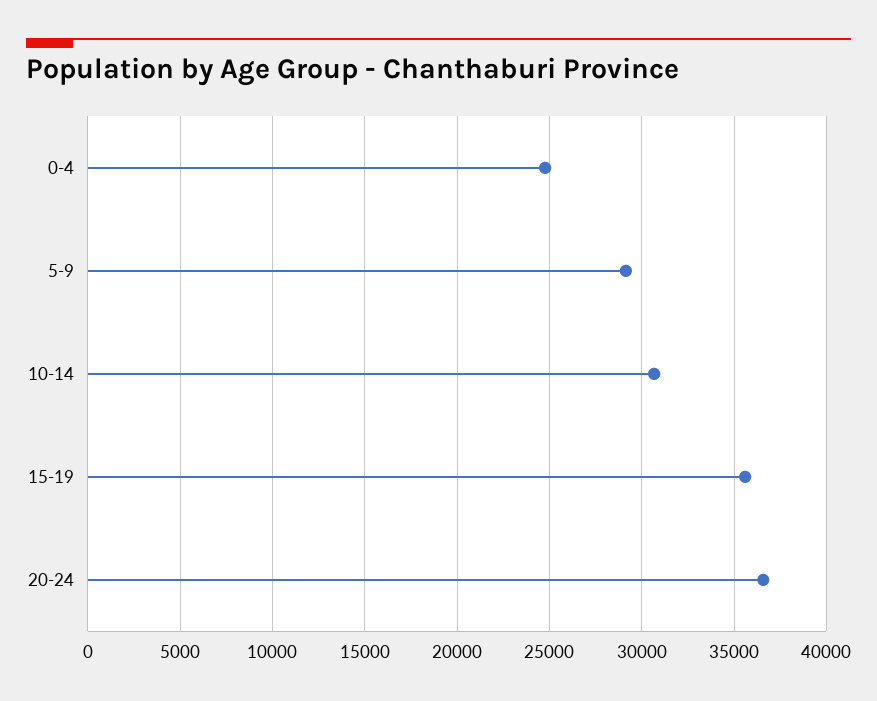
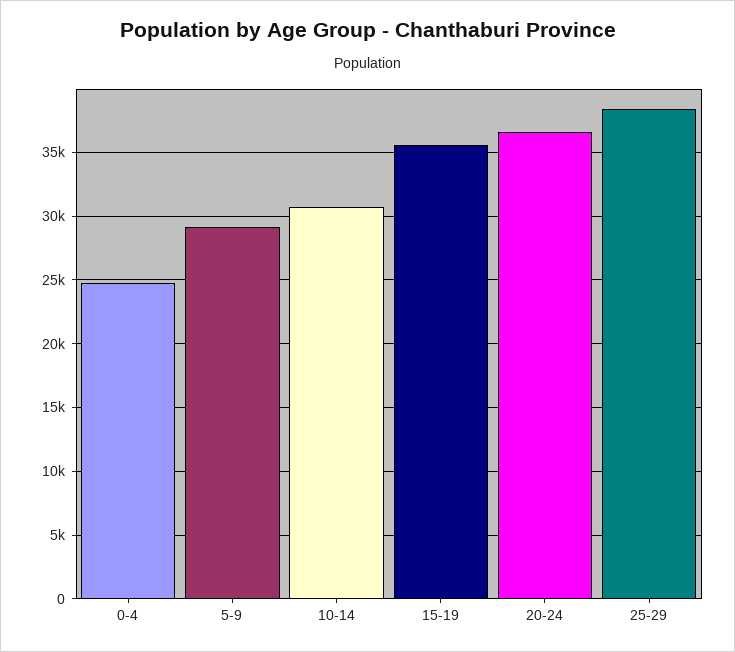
25-29: none -> 38500

